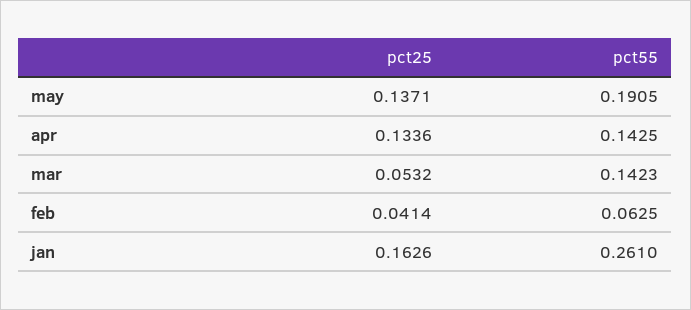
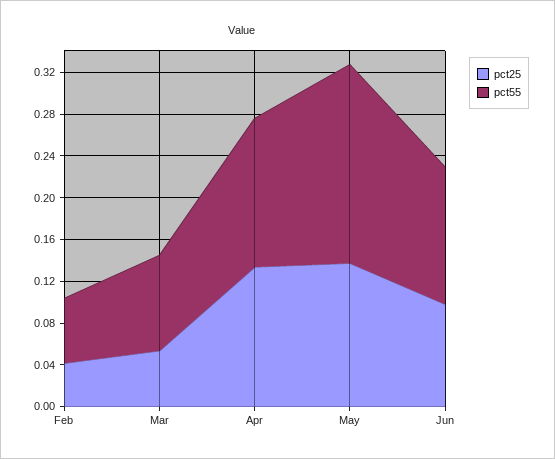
pct55, mar: 0.1423 -> 0.09
pct25, jan: 0.1626 -> none
pct55, jan: 0.261 -> none
pct25, Jun: none -> 0.1
pct55, Jun: none -> 0.13

